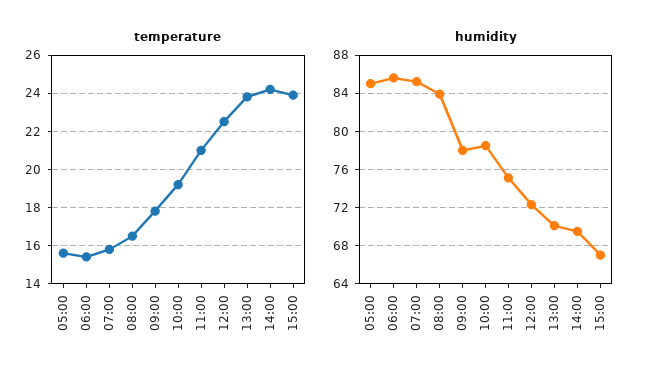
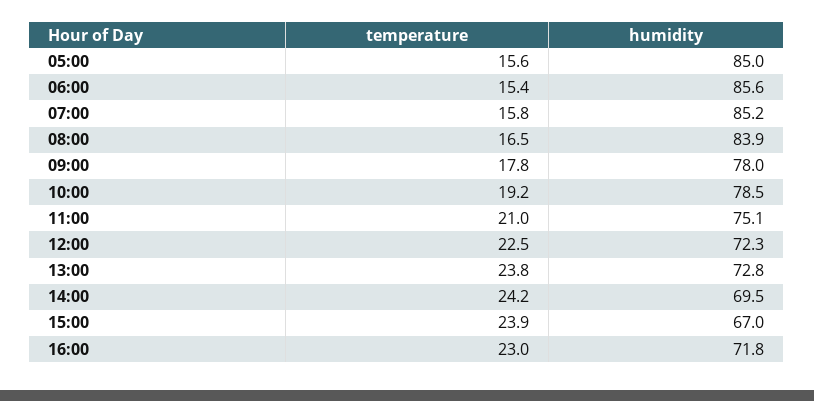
humidity, 13:00: 70 -> 72.8
temperature, 16:00: none -> 23
humidity, 16:00: none -> 71.8

